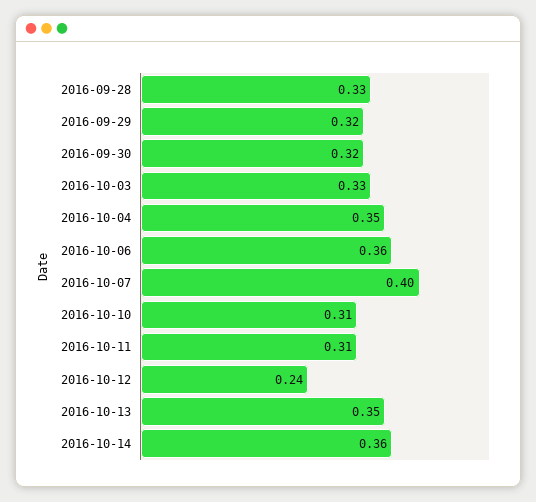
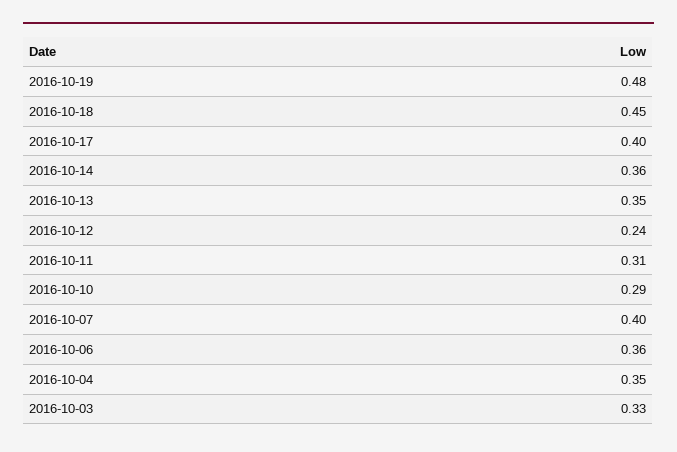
2016-09-28: 0.33 -> none
2016-09-29: 0.32 -> none
2016-09-30: 0.32 -> none
2016-10-10: 0.31 -> 0.29
2016-10-19: none -> 0.48
2016-10-18: none -> 0.45
2016-10-17: none -> 0.4

